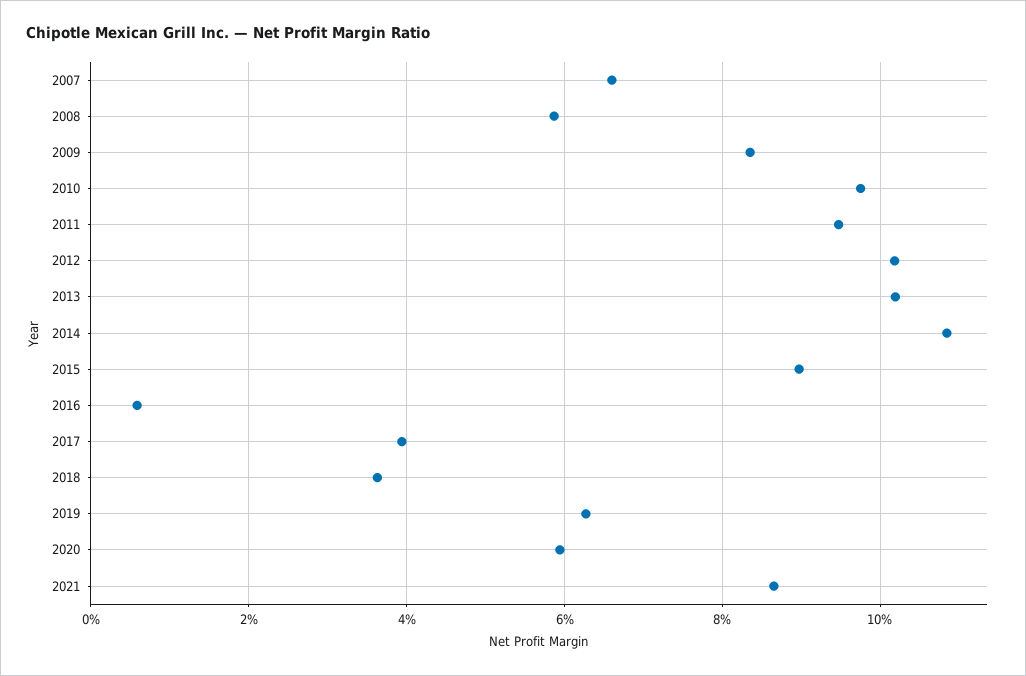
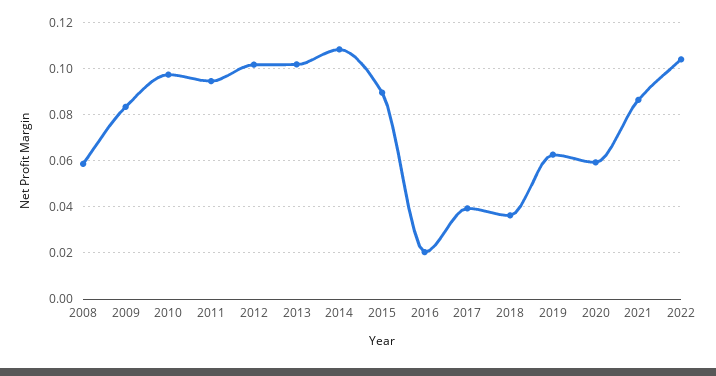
2007: 0.066 -> none
2016: 0.006 -> 0.02
2022: none -> 0.105

